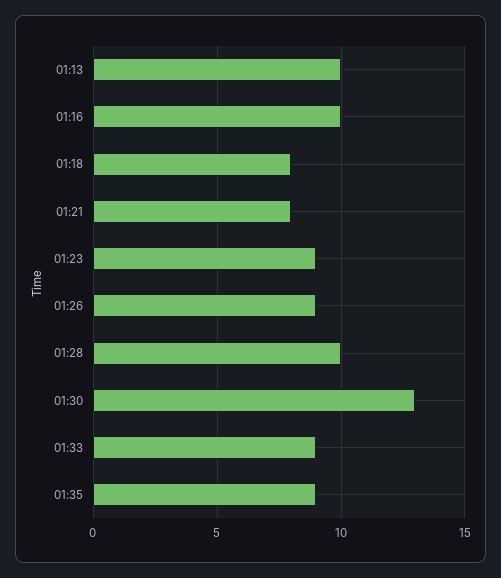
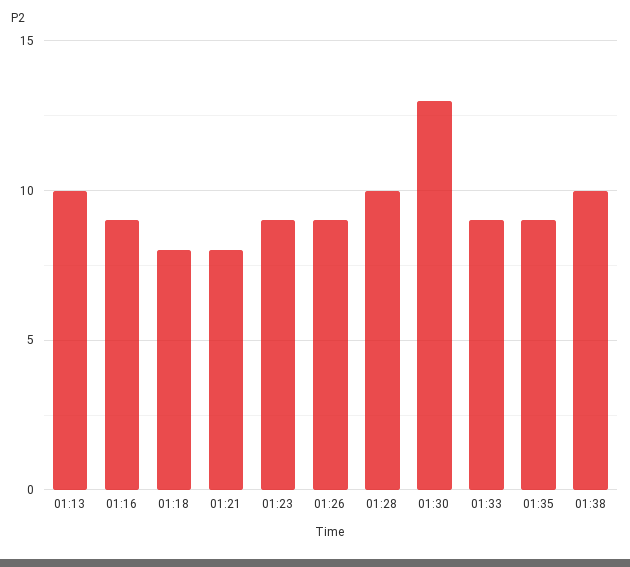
01:16: 10 -> 9
01:38: none -> 10

